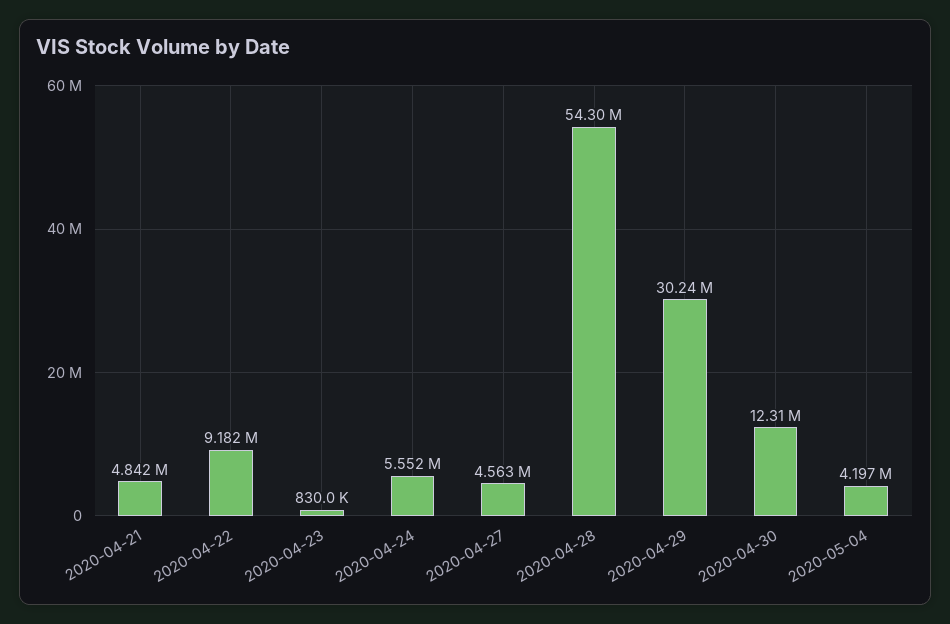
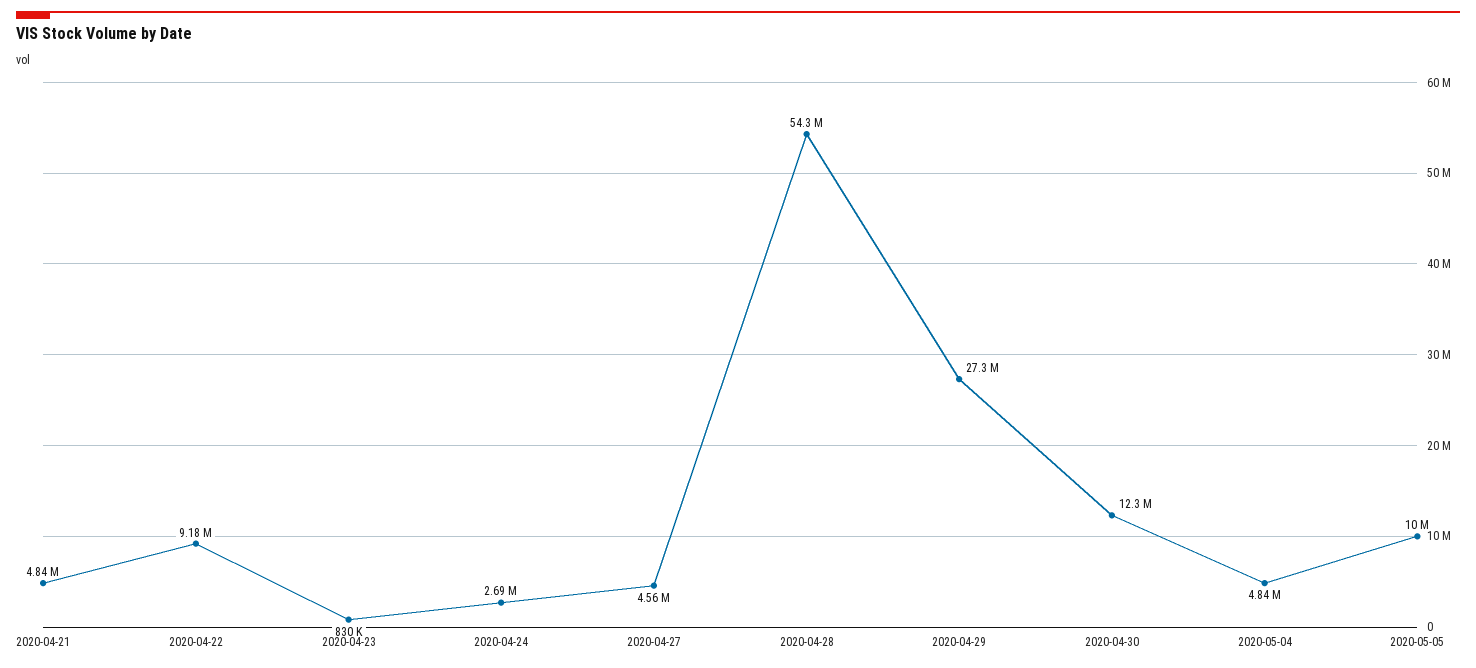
2020-04-24: 5552000 -> 2690000
2020-04-29: 30240000 -> 27300000
2020-05-04: 4197000 -> 4840000
2020-05-05: none -> 10000000

